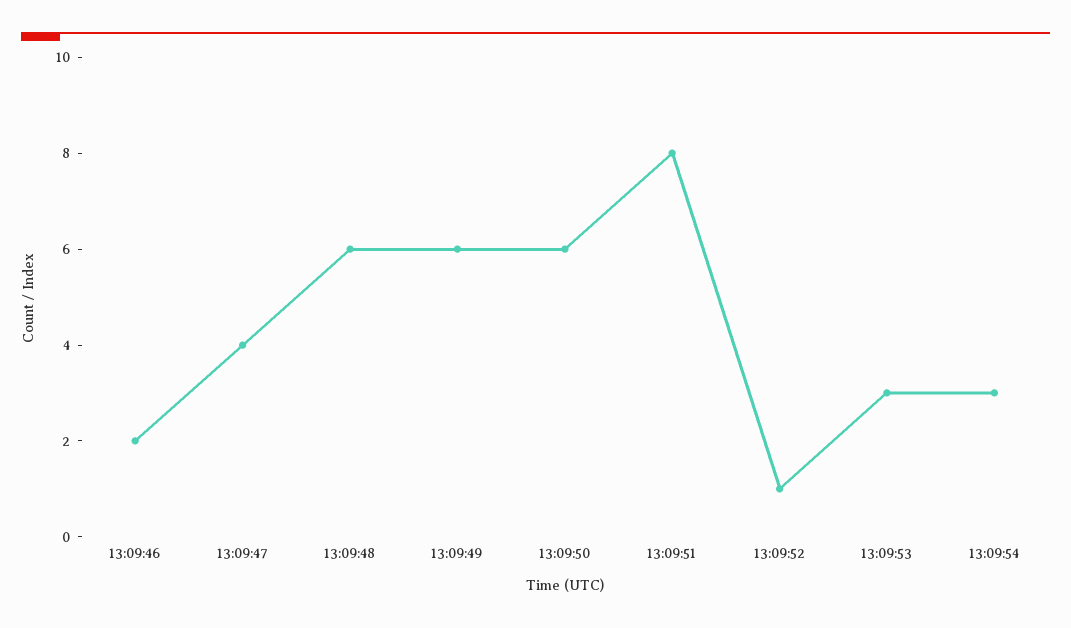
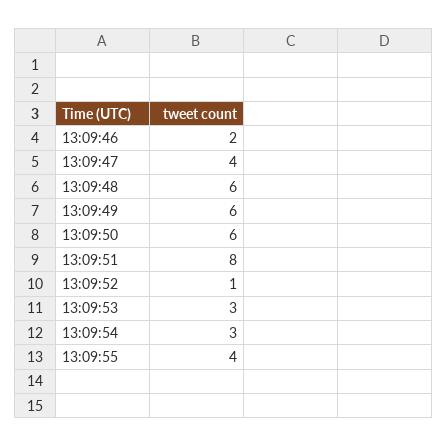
13:09:55: none -> 4

